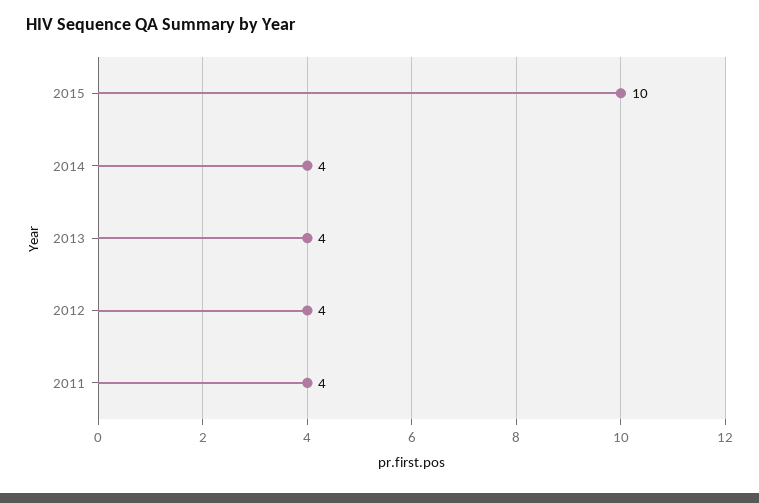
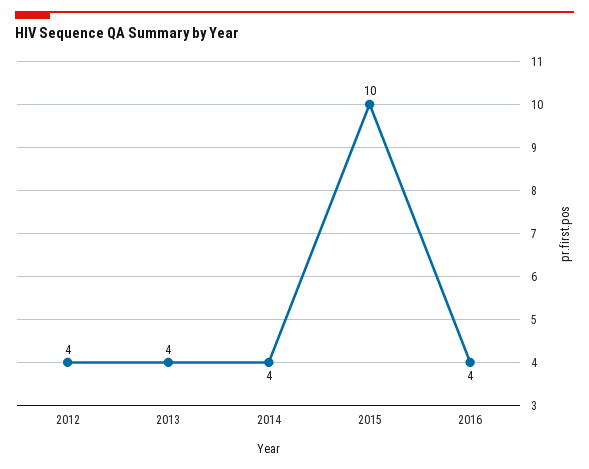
2011: 4 -> none
2016: none -> 4

